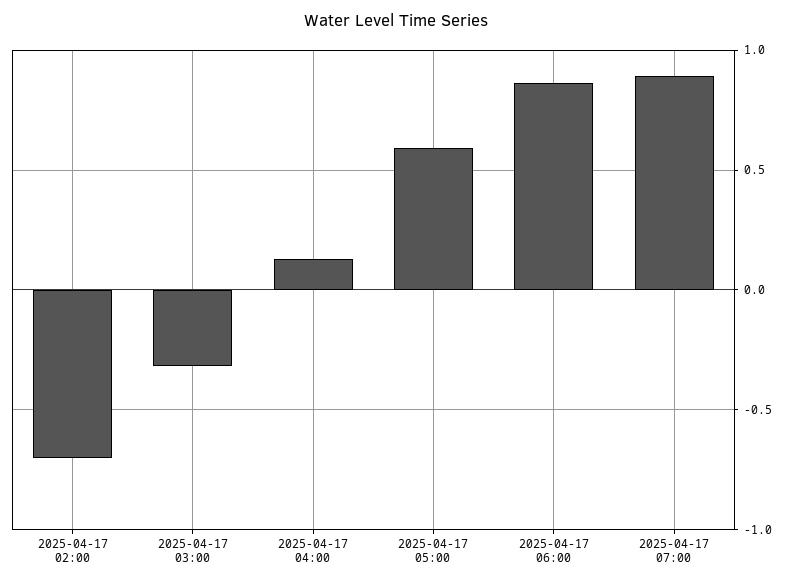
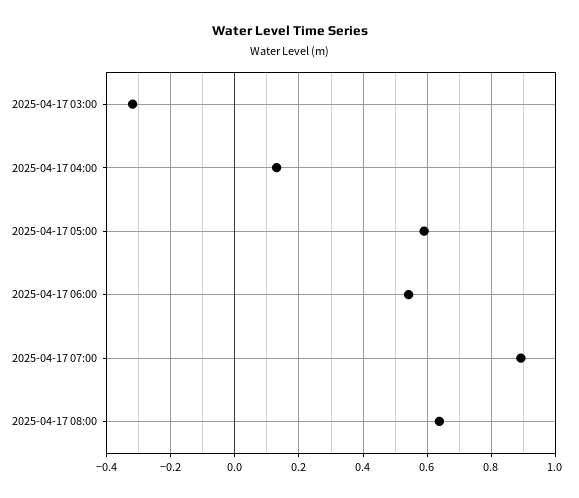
2025-04-17 02:00: -0.7 -> none
2025-04-17 06:00: 0.85 -> 0.54
2025-04-17 08:00: none -> 0.64

